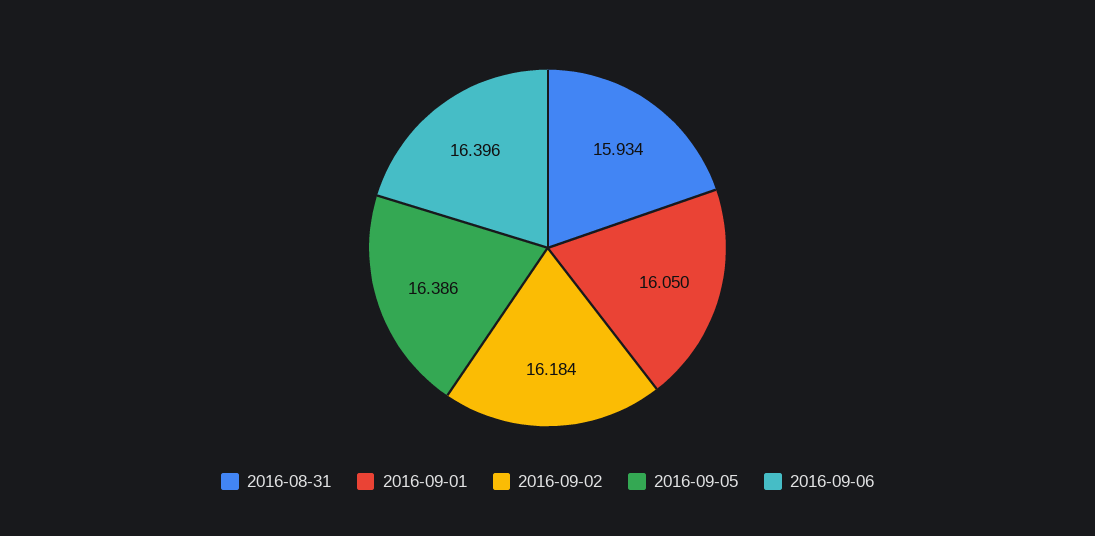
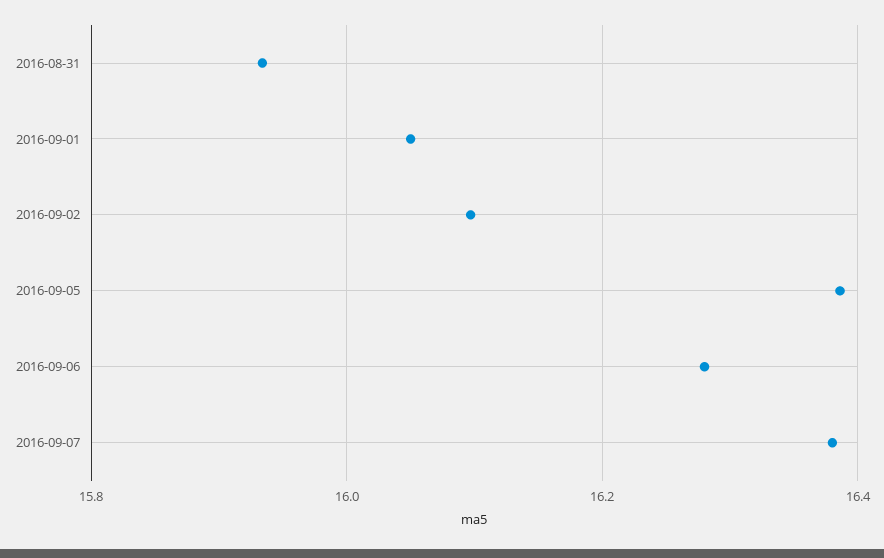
2016-09-02: 16.184 -> 16.1
2016-09-06: 16.396 -> 16.28
2016-09-07: none -> 16.38

